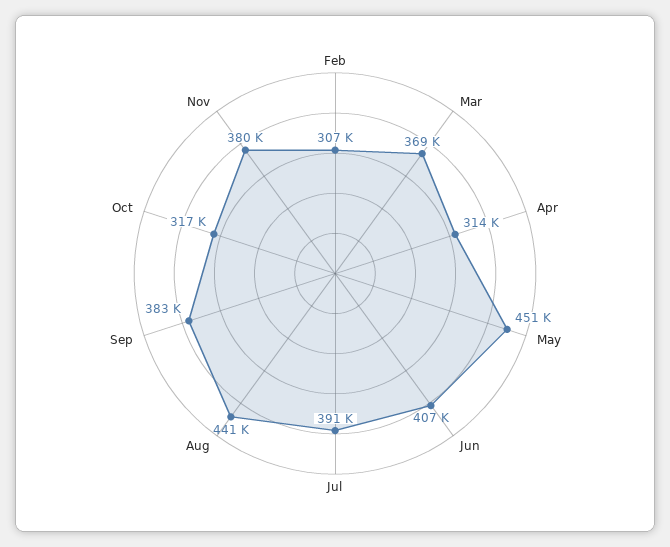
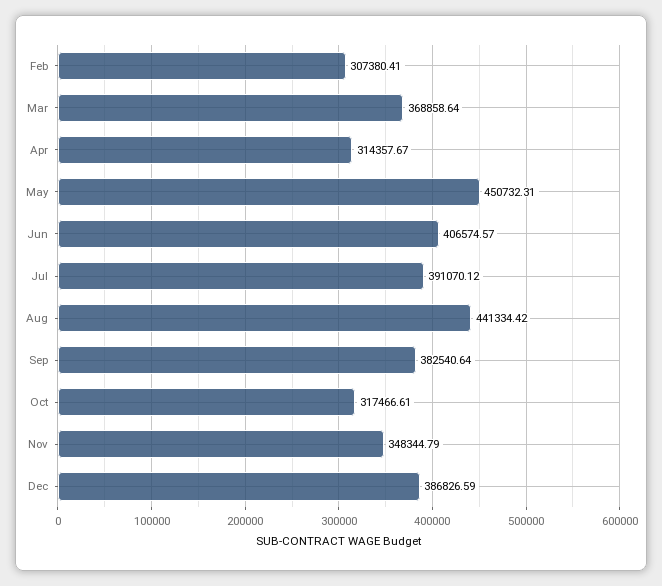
Nov: 380000 -> 348344.79
Dec: none -> 386826.59

